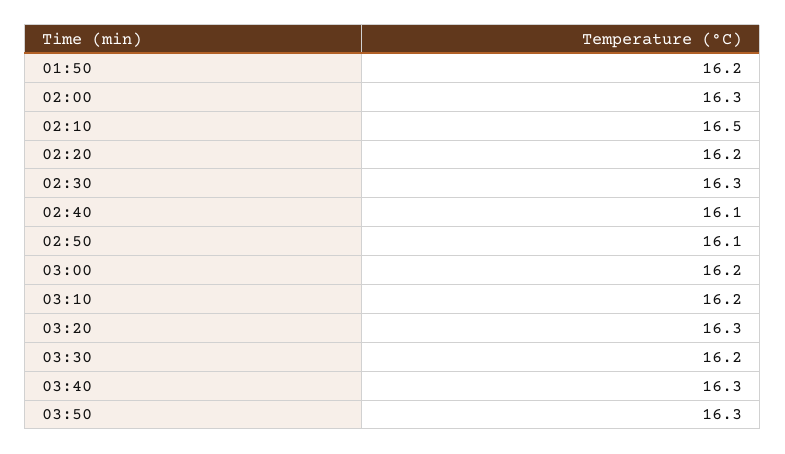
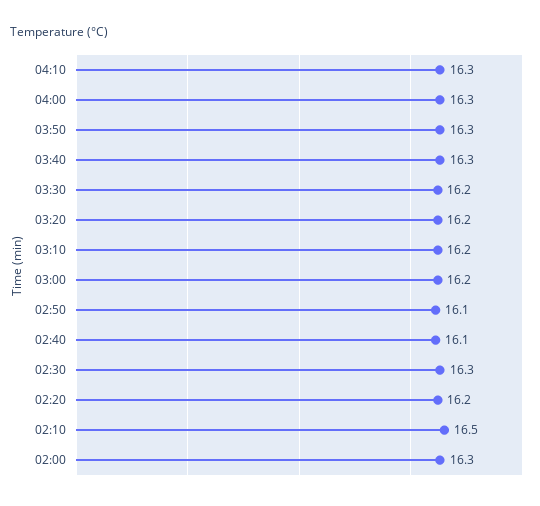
01:50: 16.2 -> none
03:20: 16.3 -> 16.2
04:10: none -> 16.3
04:00: none -> 16.3

